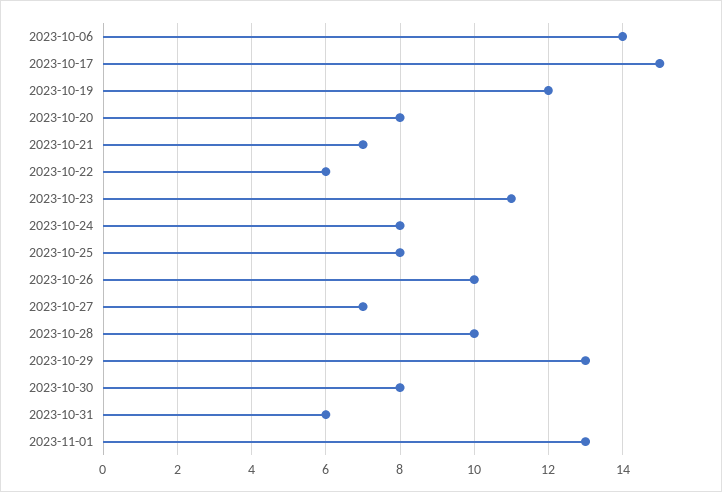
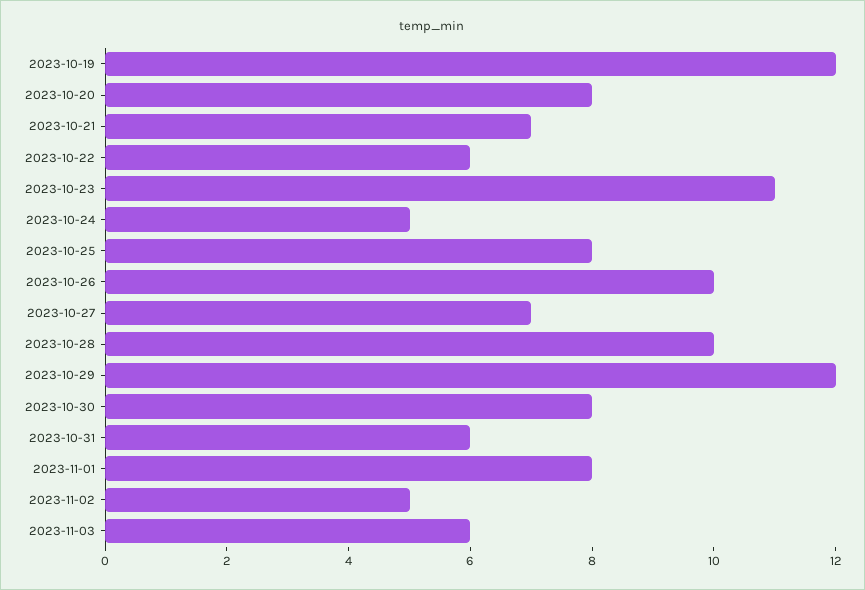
2023-10-06: 14 -> none
2023-10-17: 15 -> none
2023-10-24: 8 -> 5
2023-10-29: 13 -> 12
2023-11-01: 13 -> 8
2023-11-02: none -> 5
2023-11-03: none -> 6

